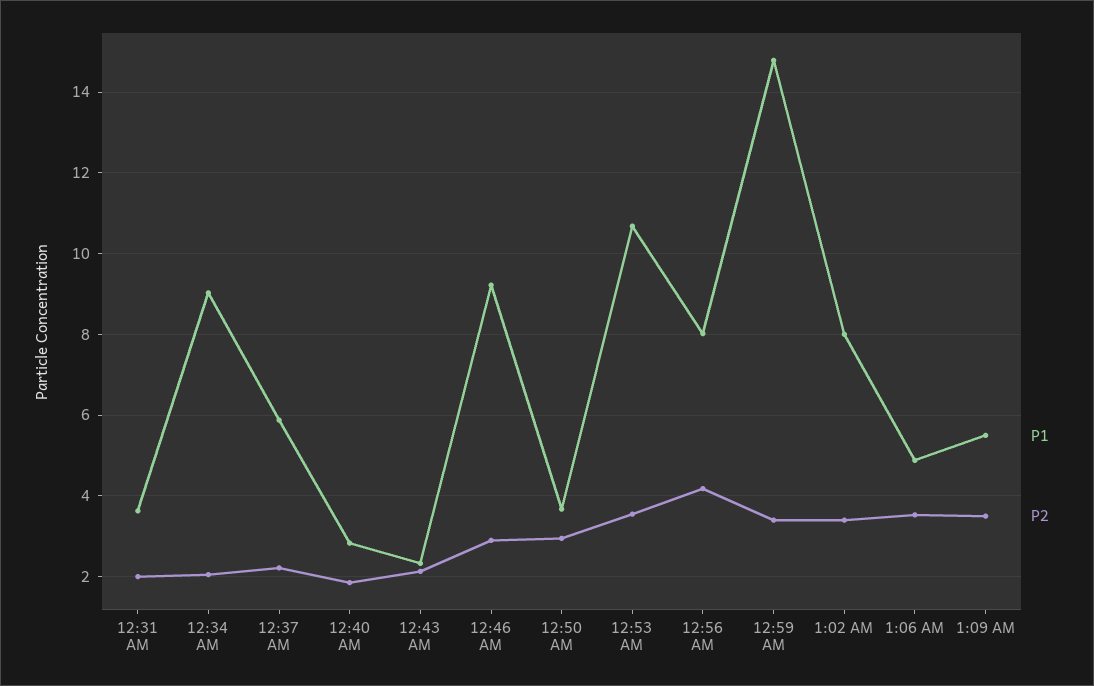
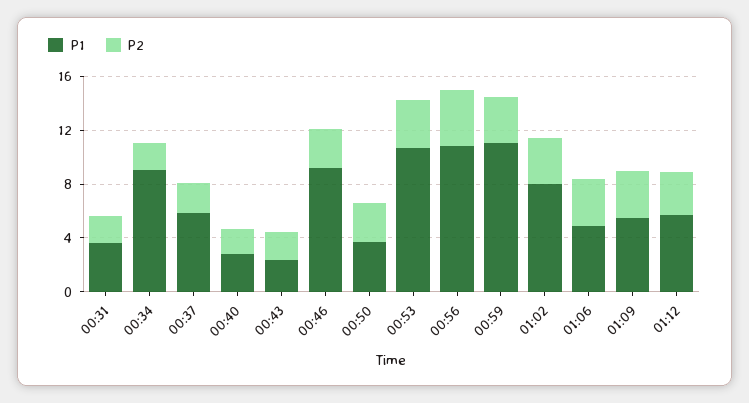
P1, 12:56 AM: 8 -> 11
P1, 12:59 AM: 14.8 -> 11
P1, 01:12: none -> 6
P2, 01:12: none -> 3

